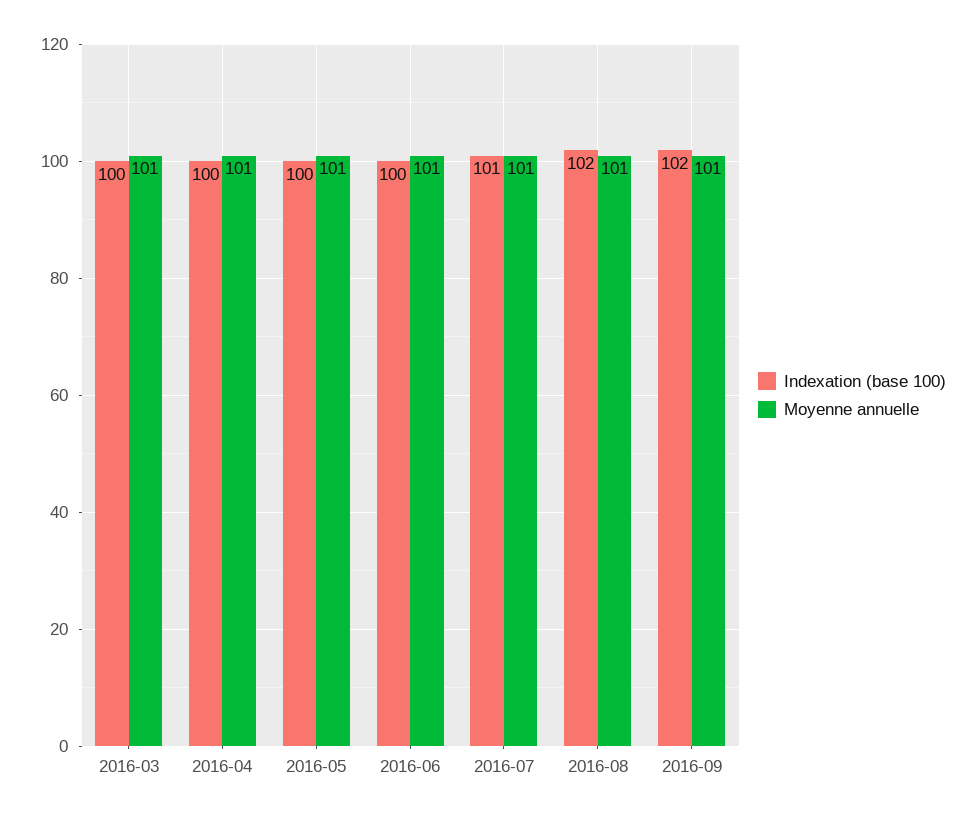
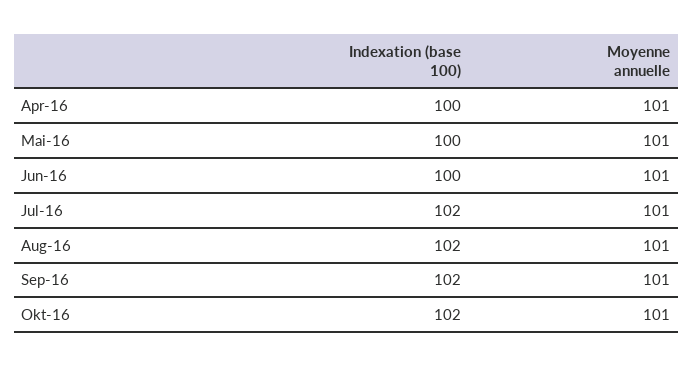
Indexation (base 100), 2016-03: 100 -> none
Moyenne annuelle, 2016-03: 101 -> none
Indexation (base 100), 2016-07: 101 -> 102
Indexation (base 100), Okt-16: none -> 102
Moyenne annuelle, Okt-16: none -> 101

